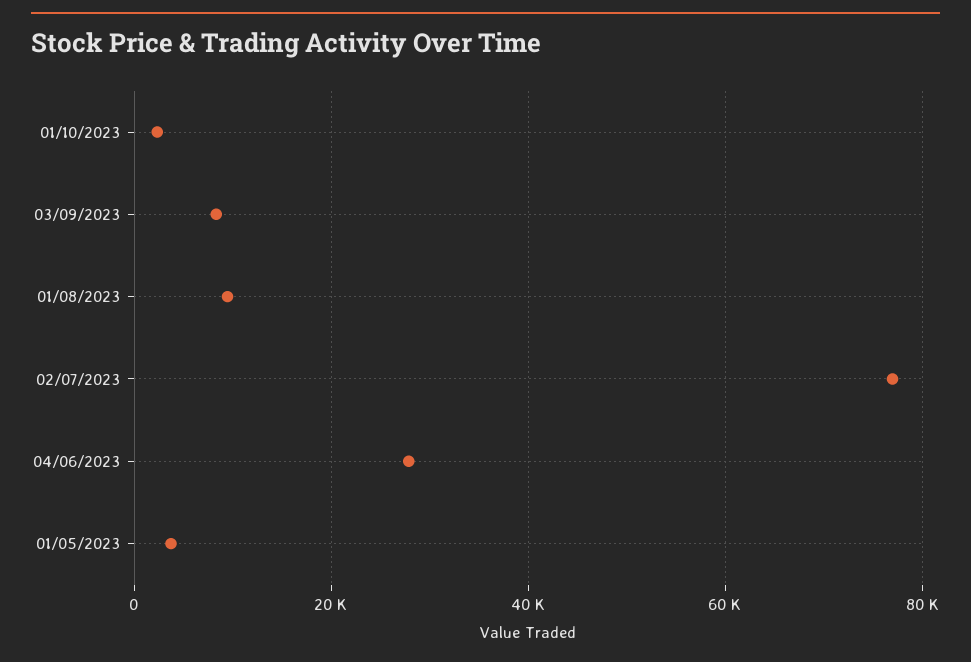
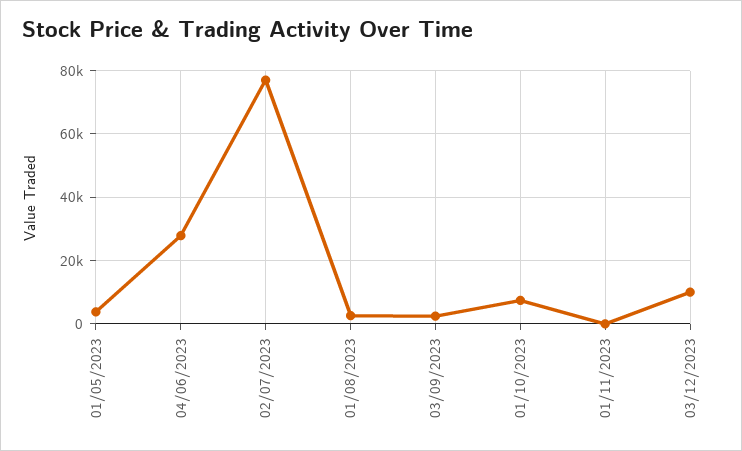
01/10/2023: 2000 -> 8000
03/09/2023: 8000 -> 2000
01/08/2023: 10000 -> 2000
01/11/2023: none -> 0
03/12/2023: none -> 10000

